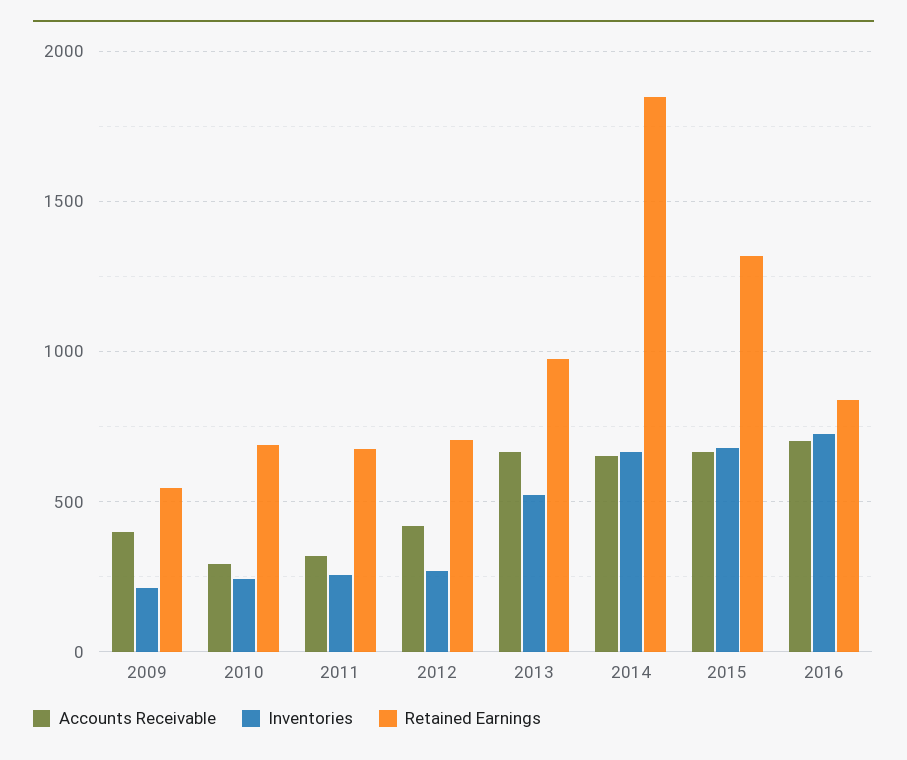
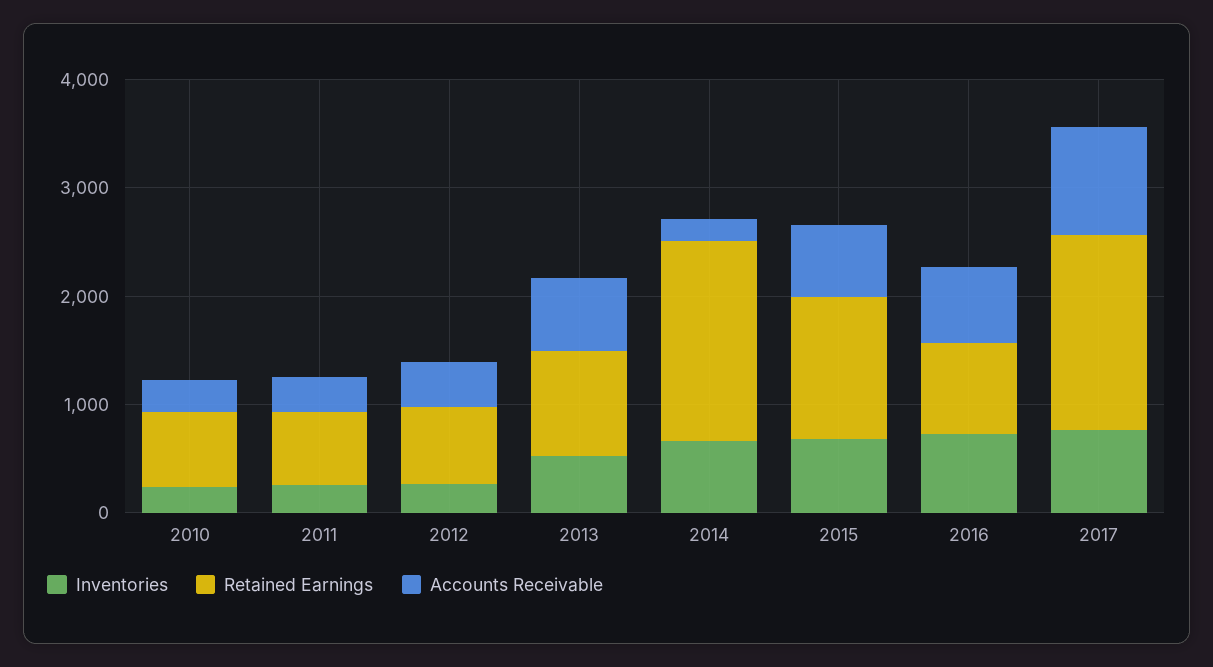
Accounts Receivable, 2009: 400 -> none
Inventories, 2009: 200 -> none
Retained Earnings, 2009: 550 -> none
Accounts Receivable, 2014: 650 -> 200
Inventories, 2017: none -> 800
Retained Earnings, 2017: none -> 1800
Accounts Receivable, 2017: none -> 1000

